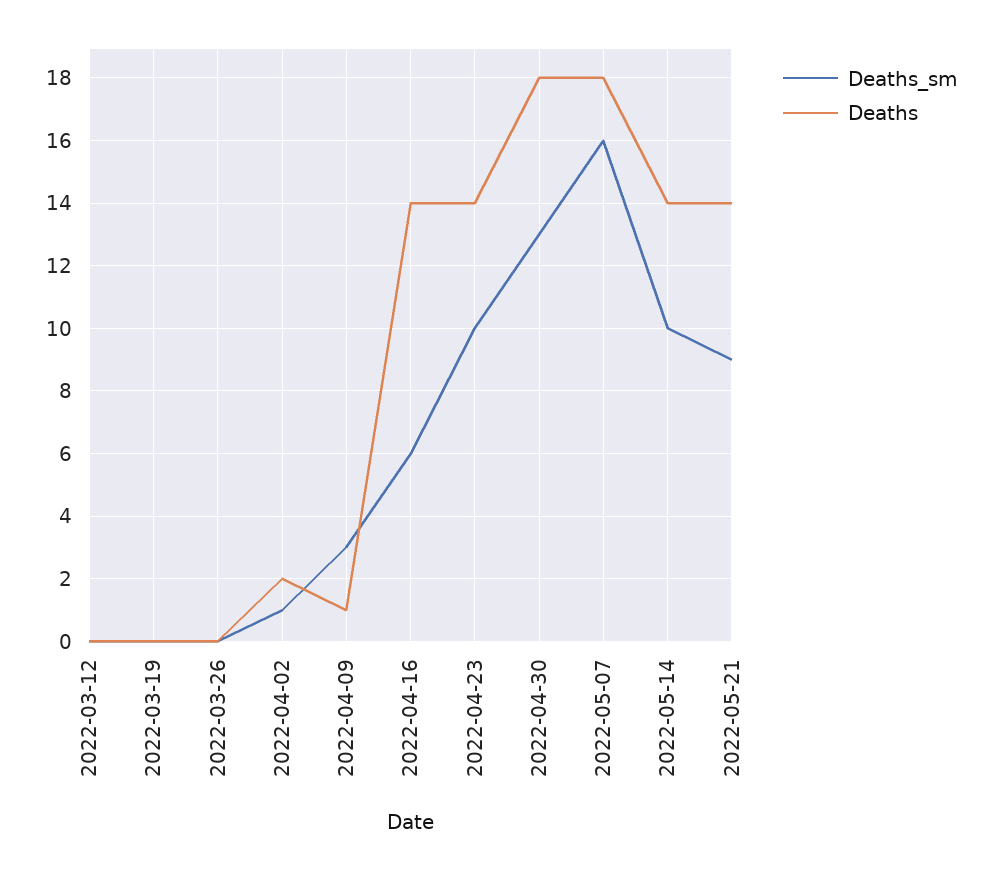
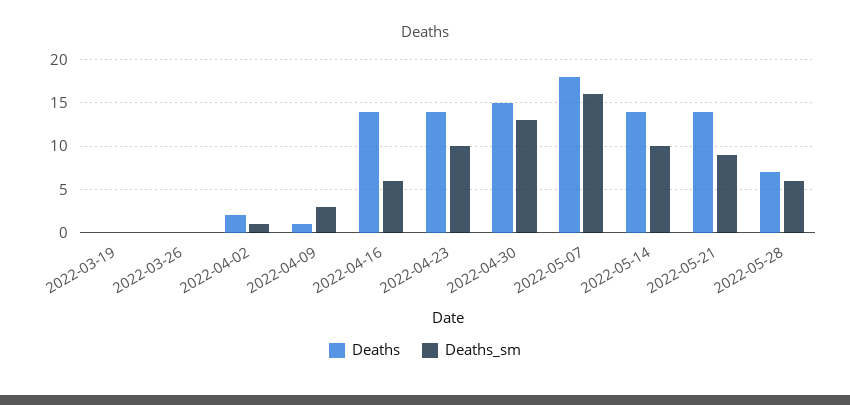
Deaths_sm, 2022-03-12: 0 -> none
Deaths, 2022-03-12: 0 -> none
Deaths, 2022-04-30: 18 -> 15
Deaths, 2022-05-28: none -> 7
Deaths_sm, 2022-05-28: none -> 6

